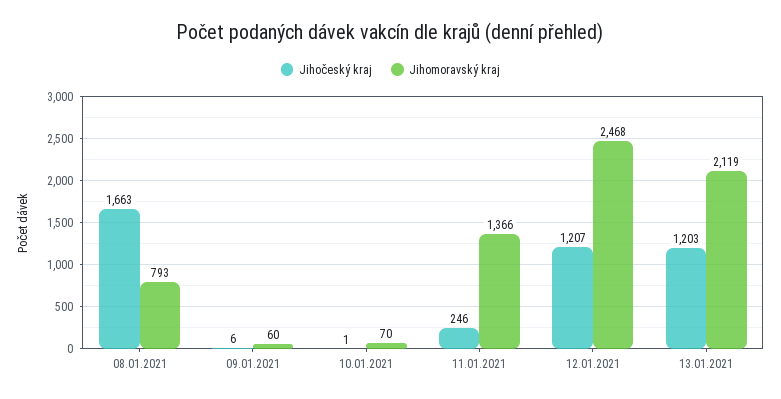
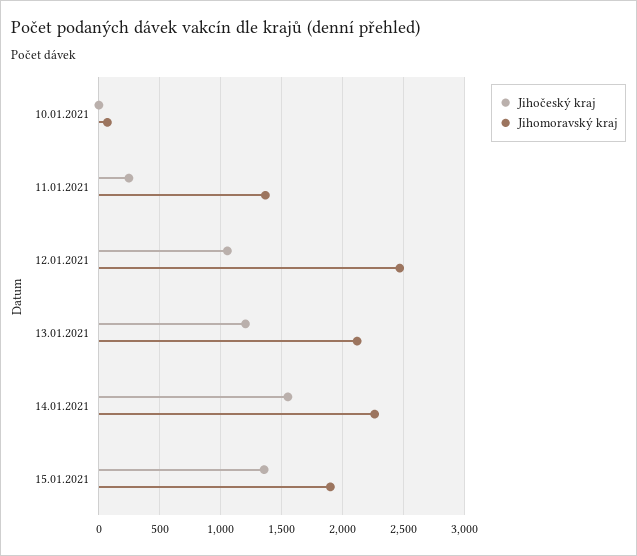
Jihočeský kraj, 08.01.2021: 1663 -> none
Jihomoravský kraj, 08.01.2021: 793 -> none
Jihočeský kraj, 09.01.2021: 6 -> none
Jihomoravský kraj, 09.01.2021: 60 -> none
Jihočeský kraj, 12.01.2021: 1207 -> 1050
Jihočeský kraj, 14.01.2021: none -> 1550
Jihomoravský kraj, 14.01.2021: none -> 2250
Jihočeský kraj, 15.01.2021: none -> 1350
Jihomoravský kraj, 15.01.2021: none -> 1900

